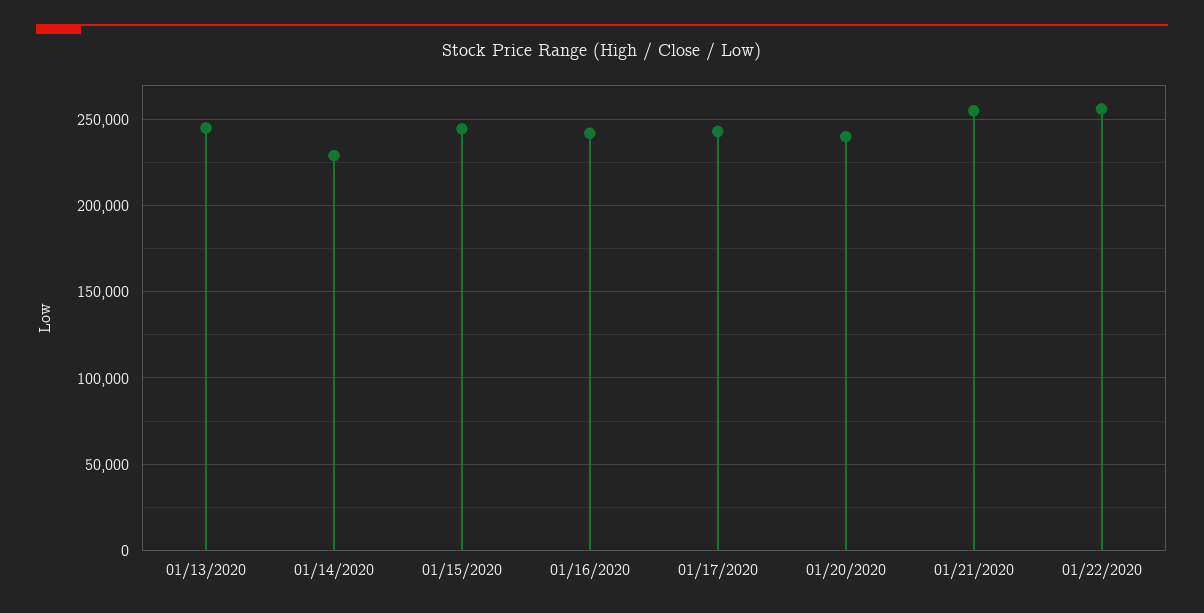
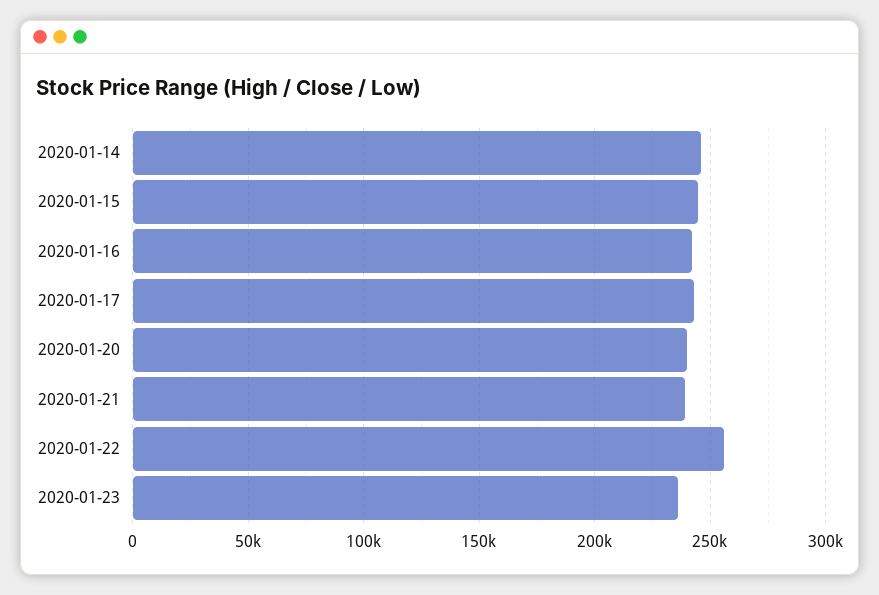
01/13/2020: 245000 -> none
01/14/2020: 230000 -> 245000
01/21/2020: 255000 -> 240000
2020-01-23: none -> 235000

